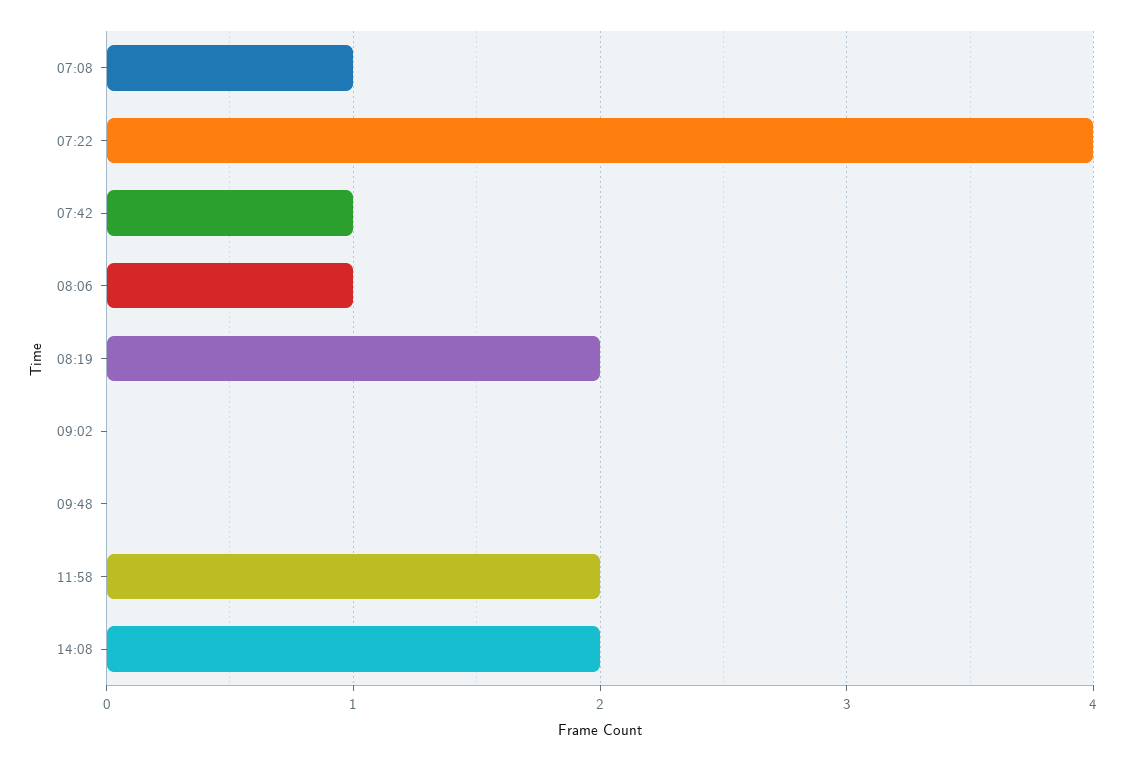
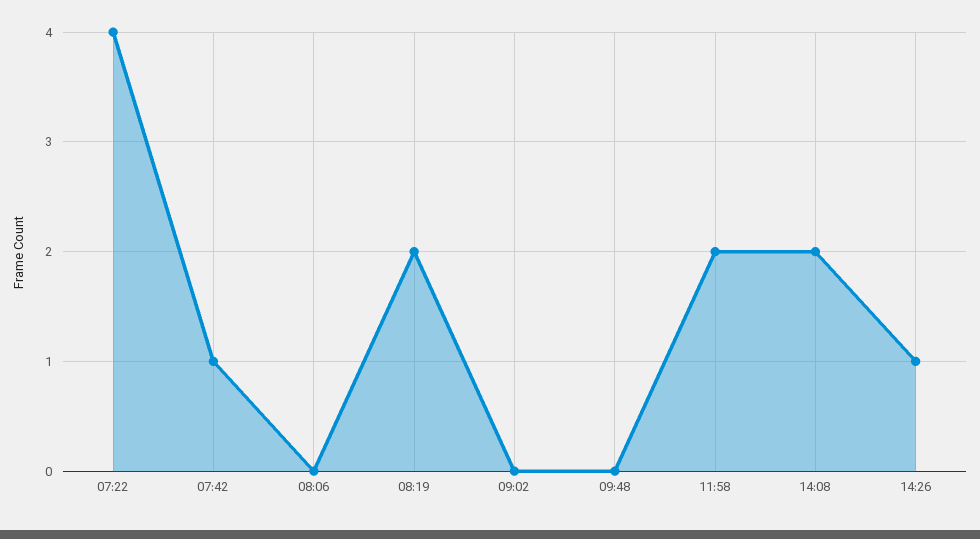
07:08: 1 -> none
08:06: 1 -> 0
14:26: none -> 1

